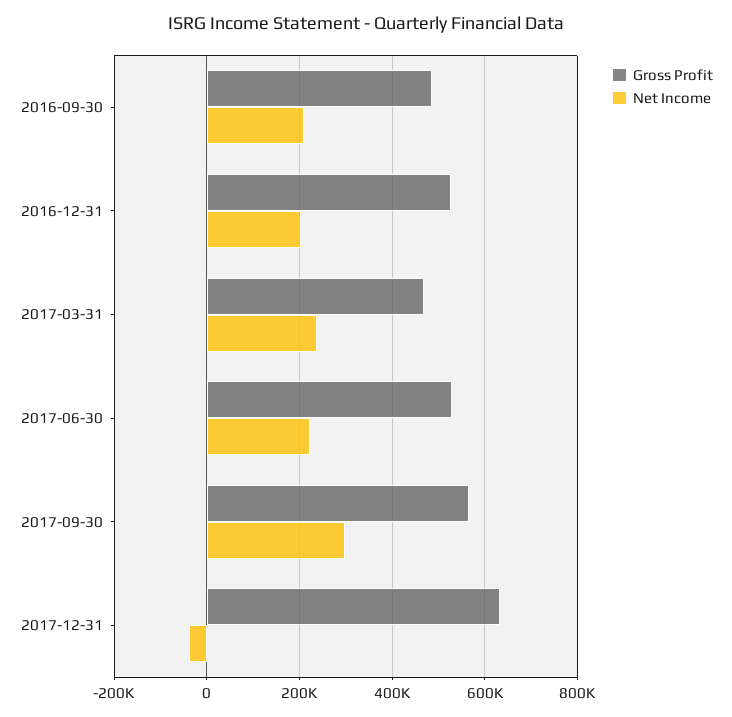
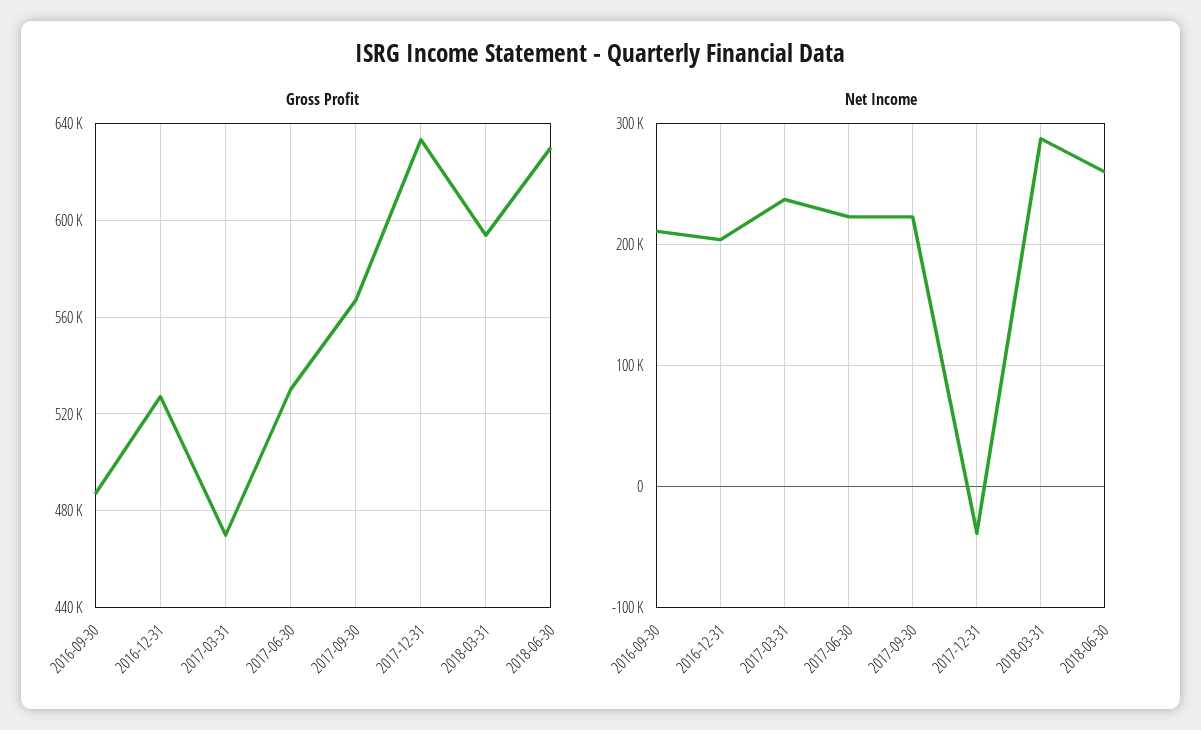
Net Income, 2017-09-30: 300000 -> 220000
Gross Profit, 2018-03-31: none -> 595000
Gross Profit, 2018-06-30: none -> 630000
Net Income, 2018-03-31: none -> 290000
Net Income, 2018-06-30: none -> 260000

